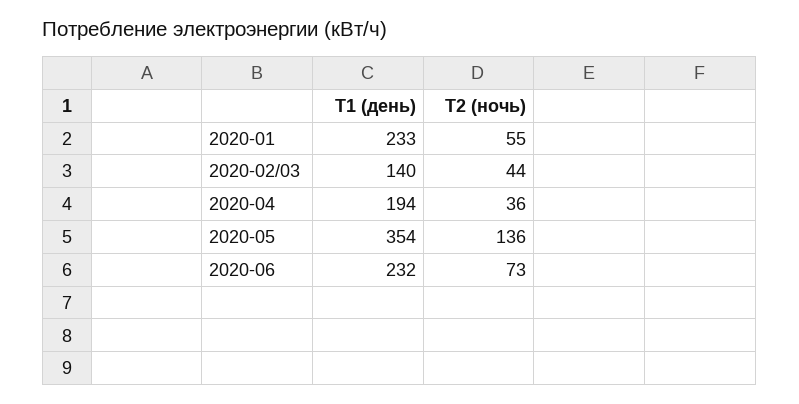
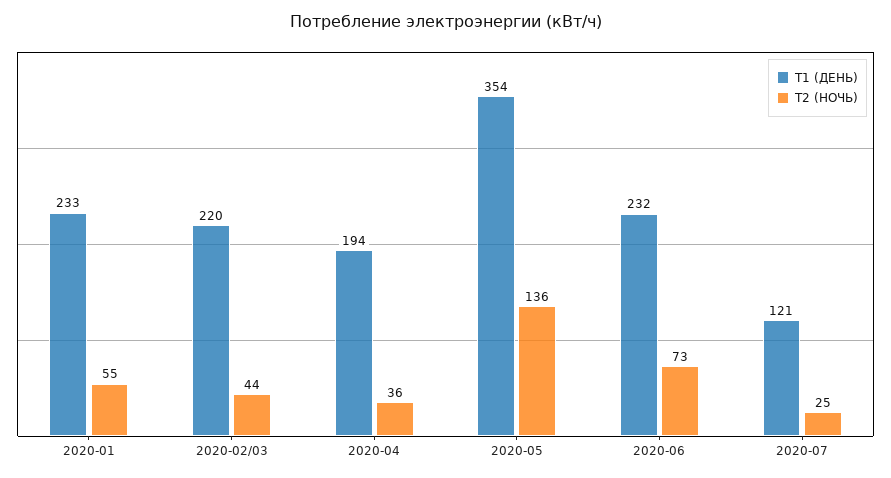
Т1 (день), 2020-02/03: 140 -> 220
Т1 (день), 2020-07: none -> 121
Т2 (ночь), 2020-07: none -> 25

